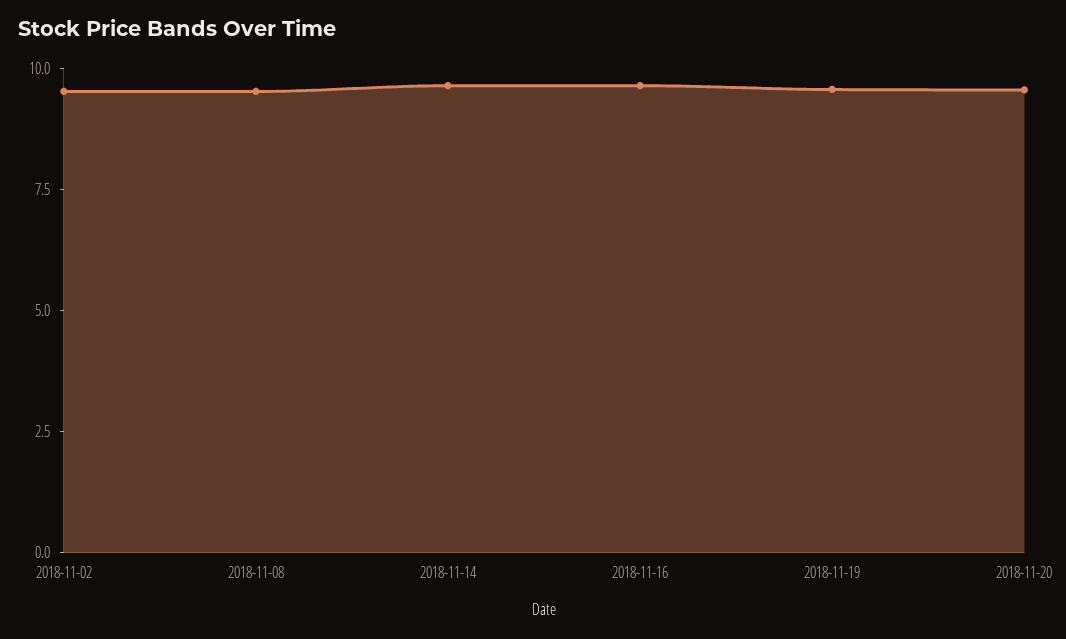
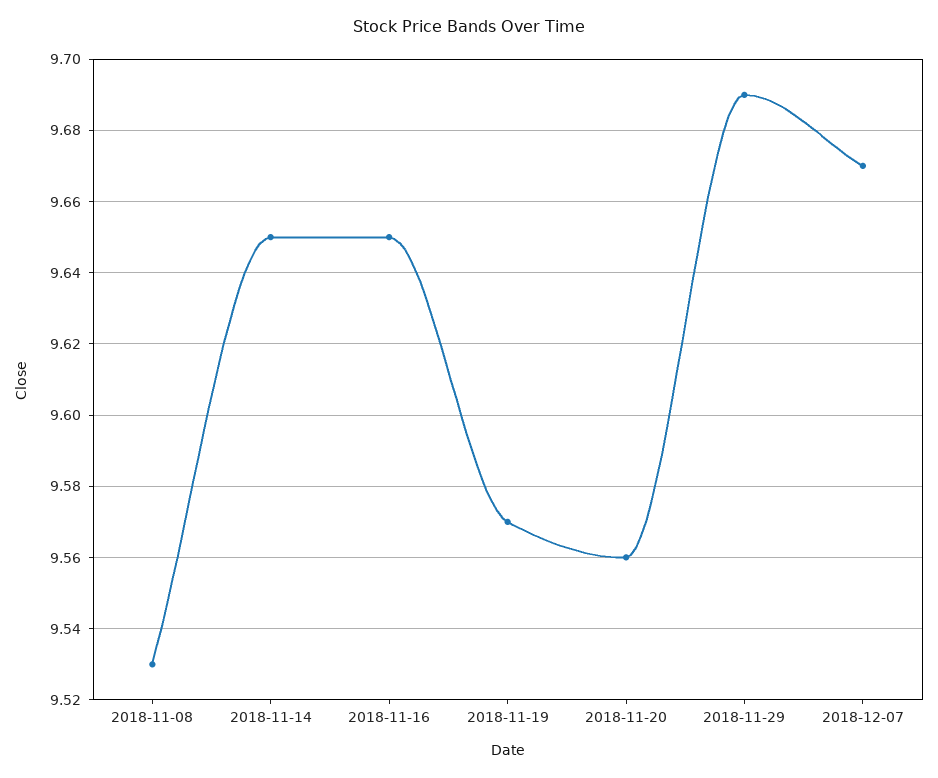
2018-11-02: 9.5 -> none
2018-11-29: none -> 9.69
2018-12-07: none -> 9.67

